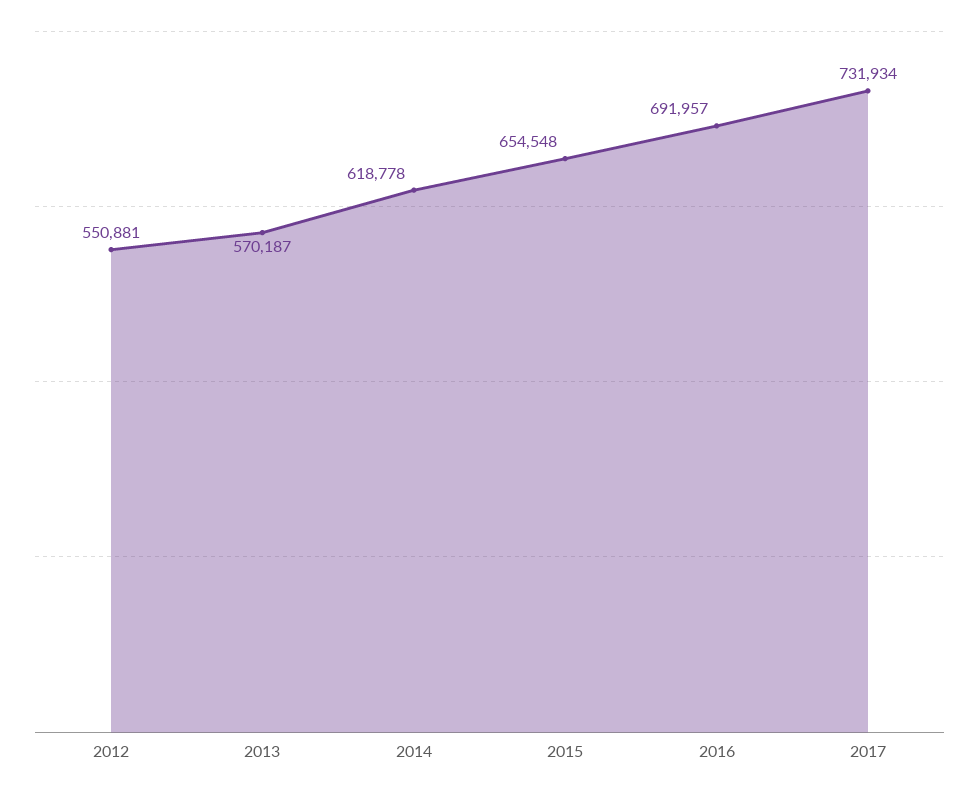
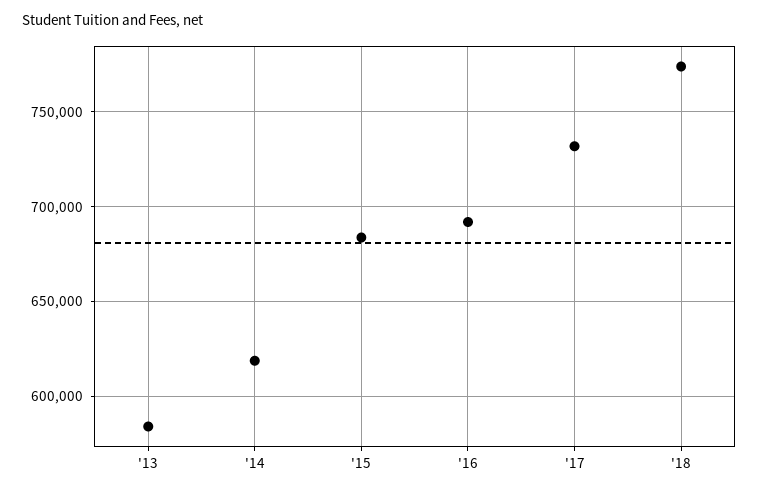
2012: 550881 -> none
2013: 570187 -> 585000
2015: 654548 -> 685000
'18: none -> 775000

